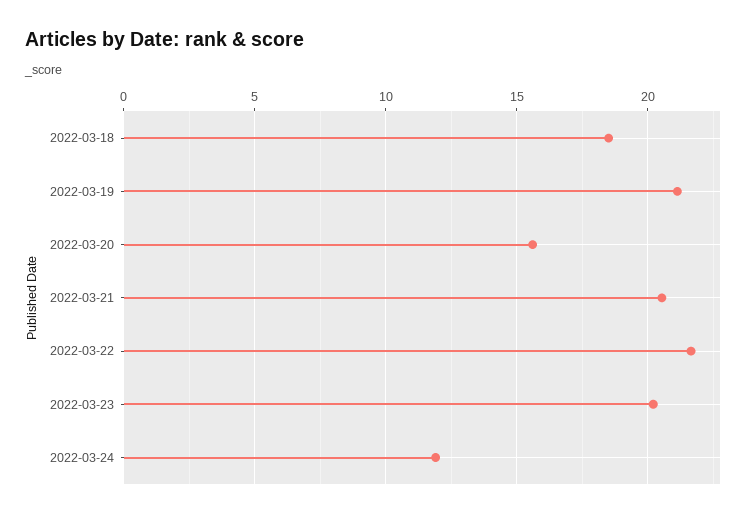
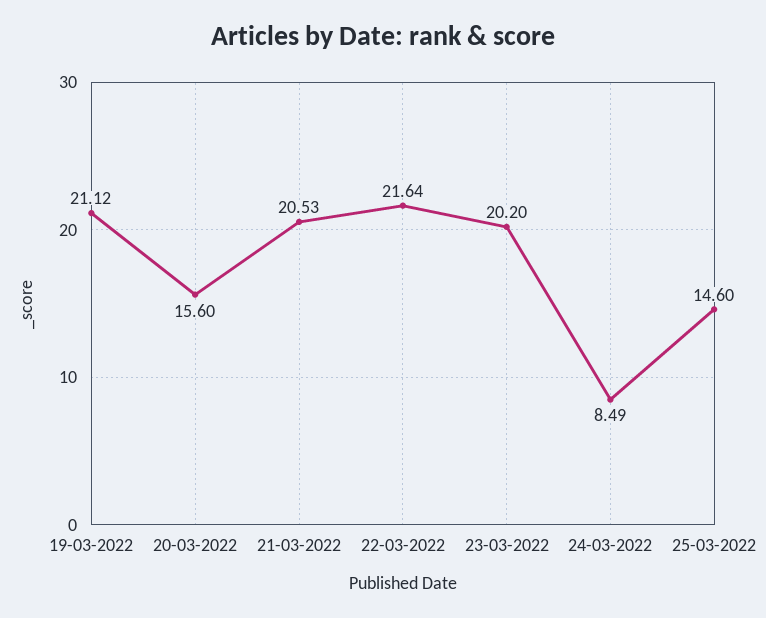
2022-03-18: 18.5 -> none
2022-03-24: 12 -> 8.49
25-03-2022: none -> 14.6

